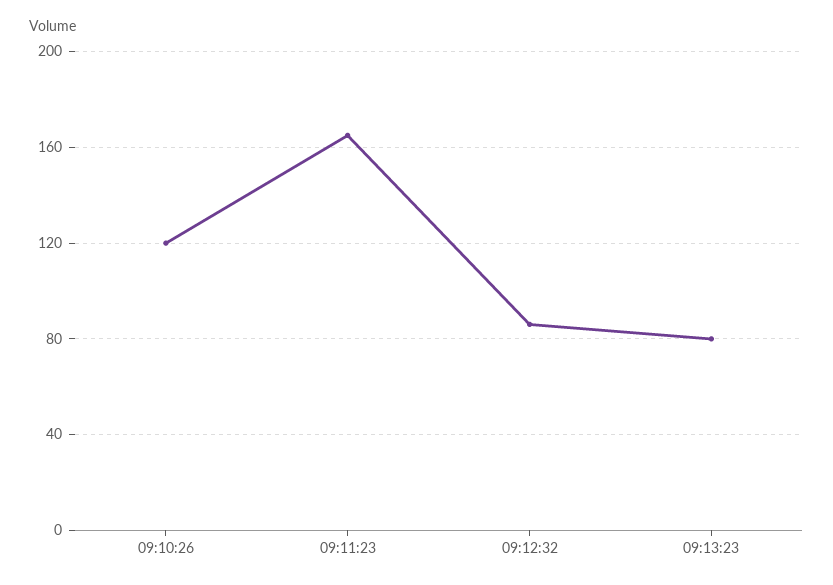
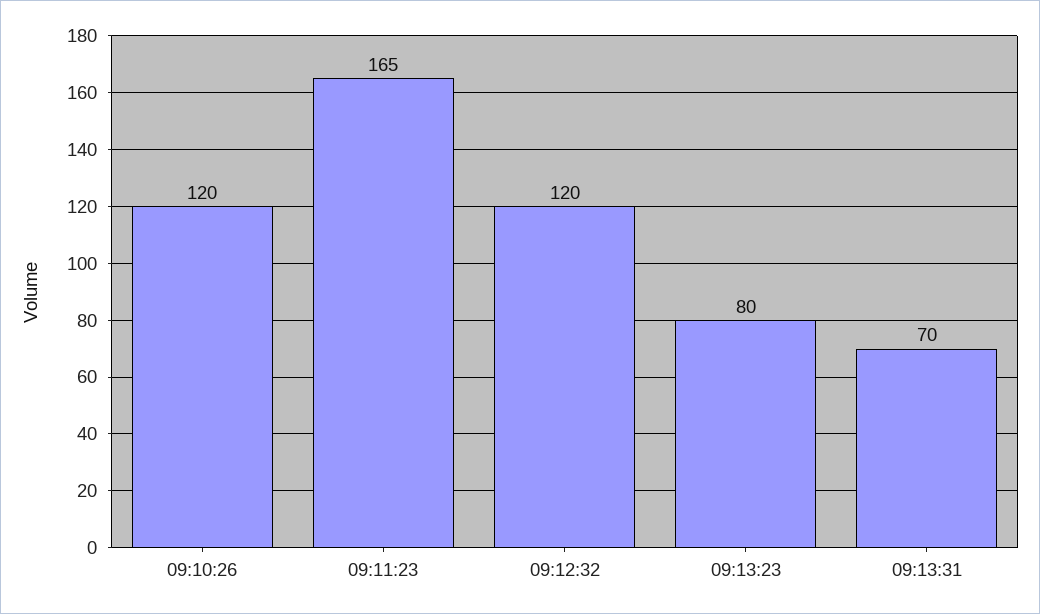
09:12:32: 85 -> 120
09:13:31: none -> 70

